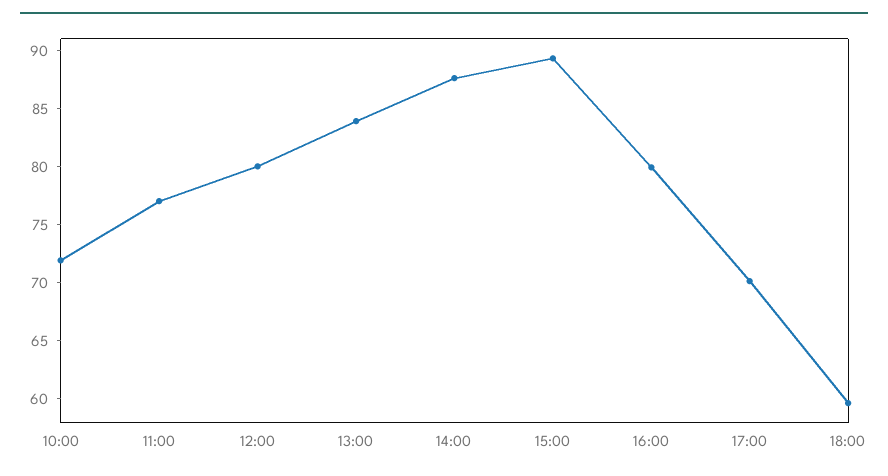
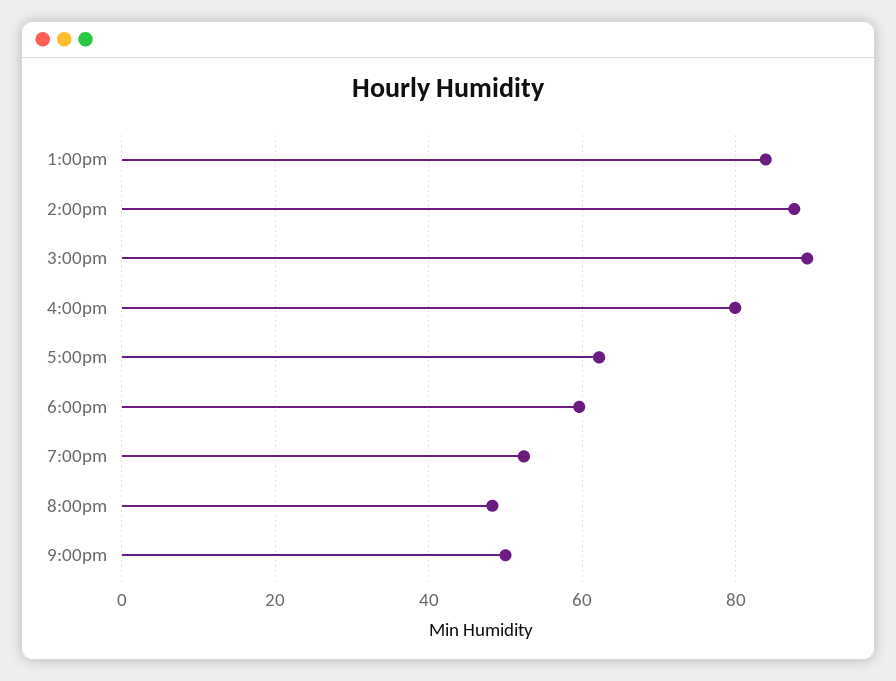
10:00: 72 -> none
11:00: 77 -> none
12:00: 80 -> none
17:00: 70 -> 62
7:00pm: none -> 52
8:00pm: none -> 48
9:00pm: none -> 50

